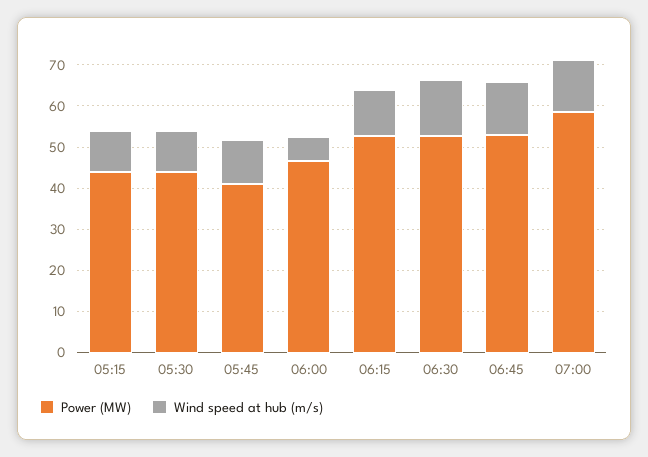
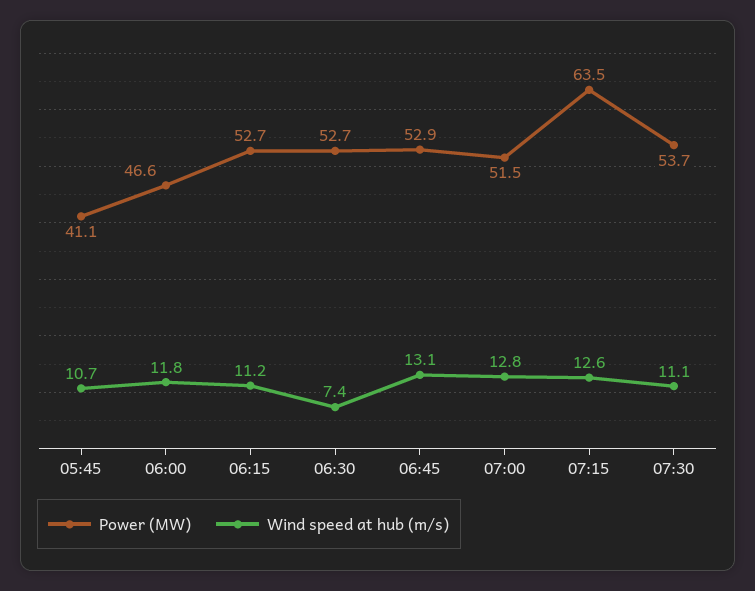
Power (MW), 05:15: 44 -> none
Wind speed at hub (m/s), 05:15: 10 -> none
Power (MW), 05:30: 44 -> none
Wind speed at hub (m/s), 05:30: 10 -> none
Wind speed at hub (m/s), 06:00: 6 -> 11.8
Wind speed at hub (m/s), 06:30: 14 -> 7.4
Power (MW), 07:00: 58 -> 51.5
Power (MW), 07:15: none -> 63.5
Wind speed at hub (m/s), 07:15: none -> 12.6
Power (MW), 07:30: none -> 53.7
Wind speed at hub (m/s), 07:30: none -> 11.1

